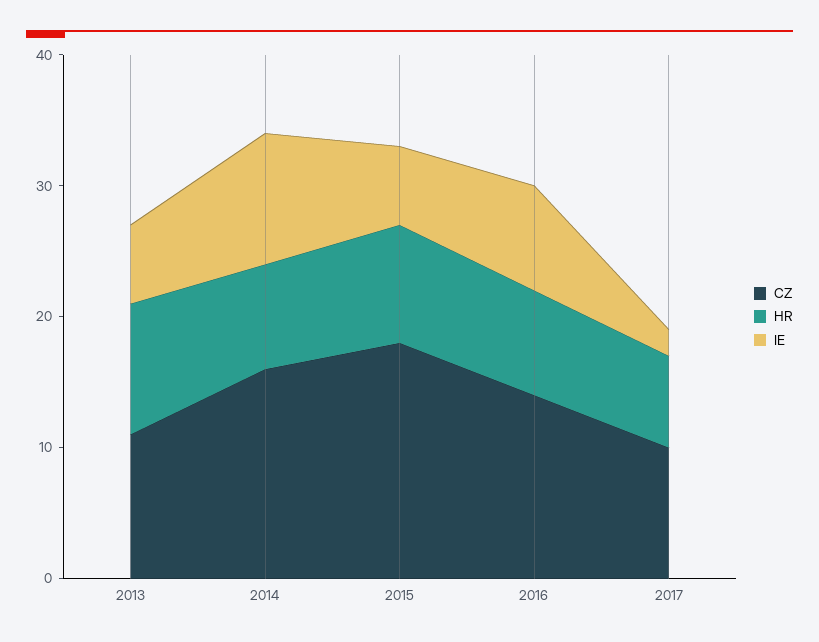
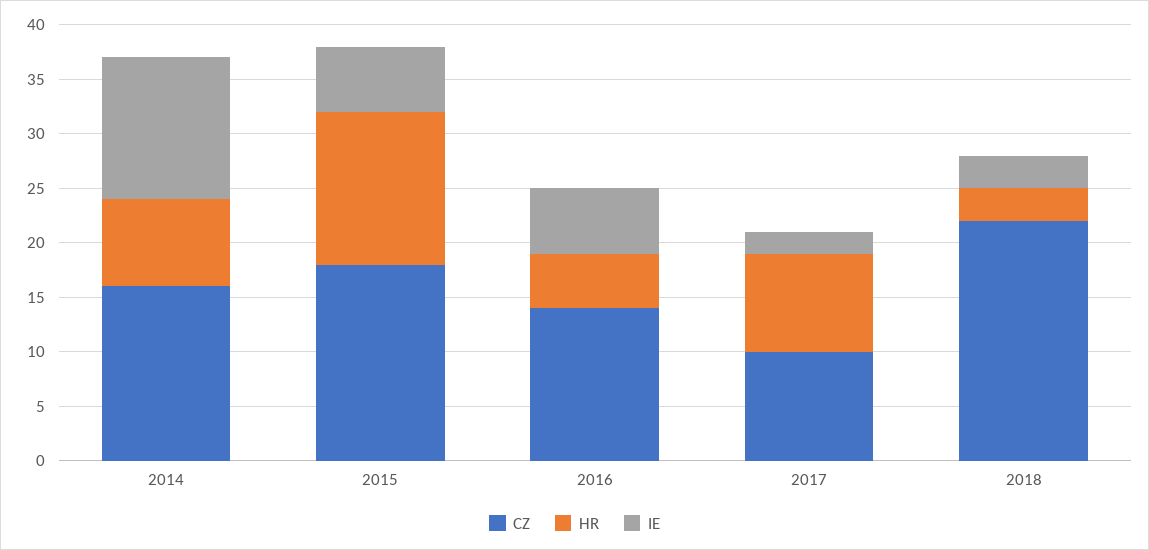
CZ, 2013: 11 -> none
HR, 2013: 10 -> none
IE, 2013: 6 -> none
IE, 2014: 10 -> 13
HR, 2015: 9 -> 14
HR, 2016: 8 -> 5
IE, 2016: 8 -> 6
HR, 2017: 7 -> 9
CZ, 2018: none -> 22
HR, 2018: none -> 3
IE, 2018: none -> 3

